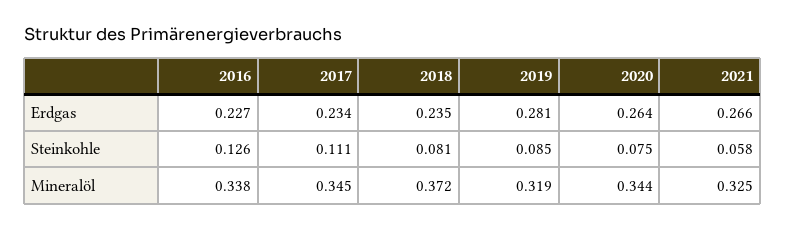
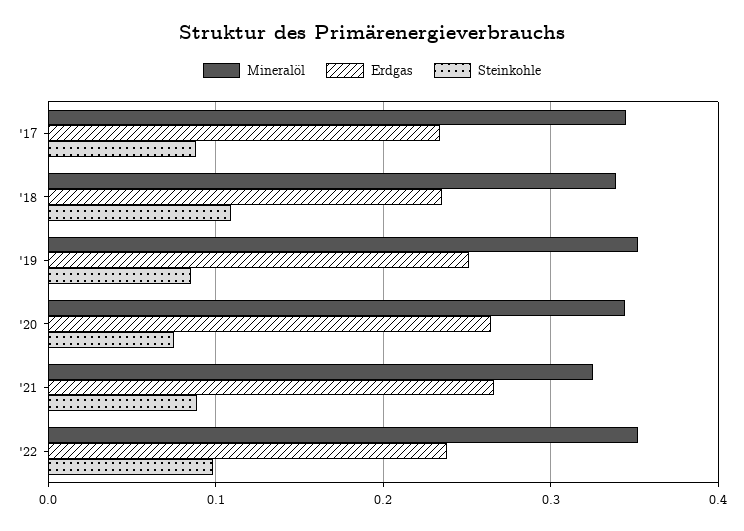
Erdgas, 2016: 0.227 -> none
Erdgas, 2019: 0.281 -> 0.25
Steinkohle, 2016: 0.126 -> none
Steinkohle, 2017: 0.111 -> 0.09
Steinkohle, 2018: 0.081 -> 0.11
Steinkohle, 2021: 0.058 -> 0.09
Mineralöl, 2016: 0.338 -> none
Mineralöl, 2018: 0.372 -> 0.34
Mineralöl, 2019: 0.319 -> 0.35
Mineralöl, '22: none -> 0.35
Erdgas, '22: none -> 0.24
Steinkohle, '22: none -> 0.1

